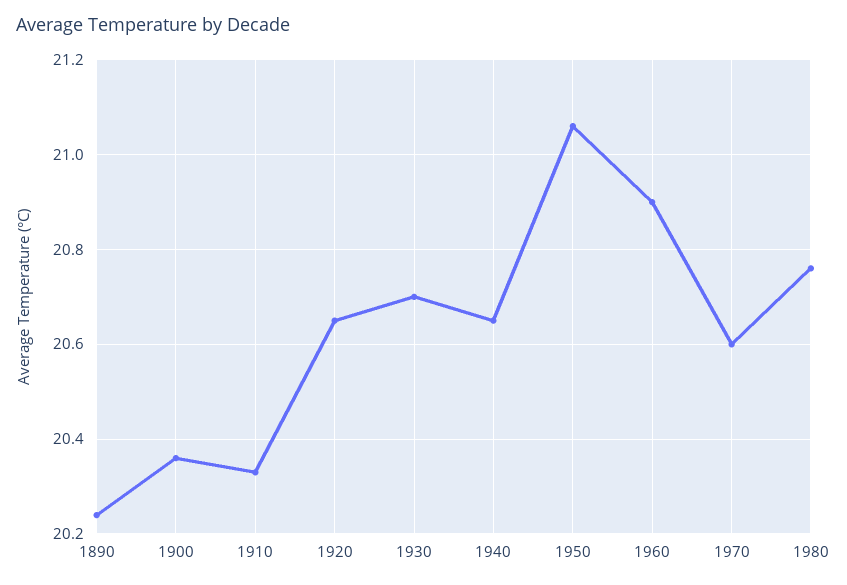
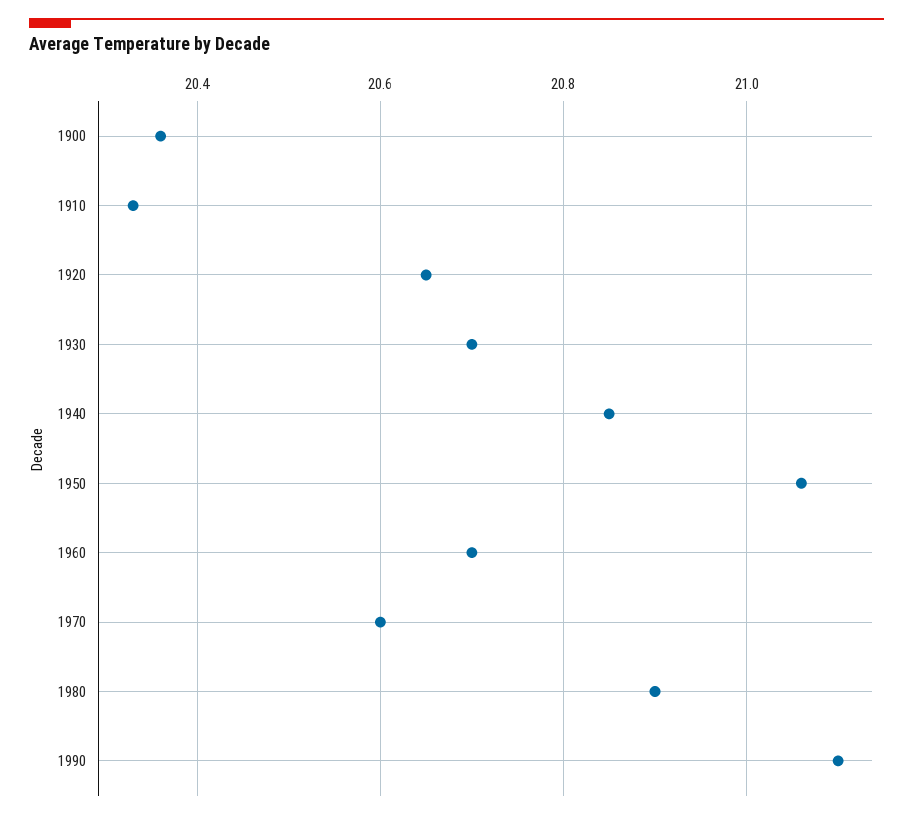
1890: 20.25 -> none
1940: 20.65 -> 20.85
1960: 20.9 -> 20.7
1980: 20.75 -> 20.9
1990: none -> 21.1

